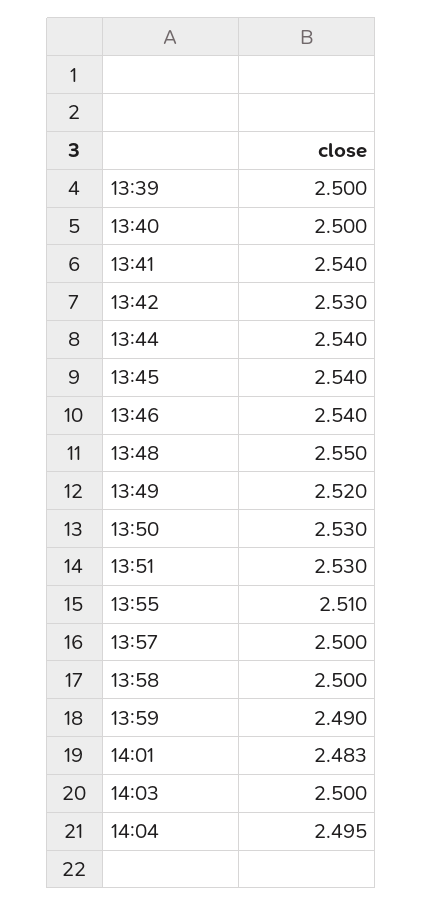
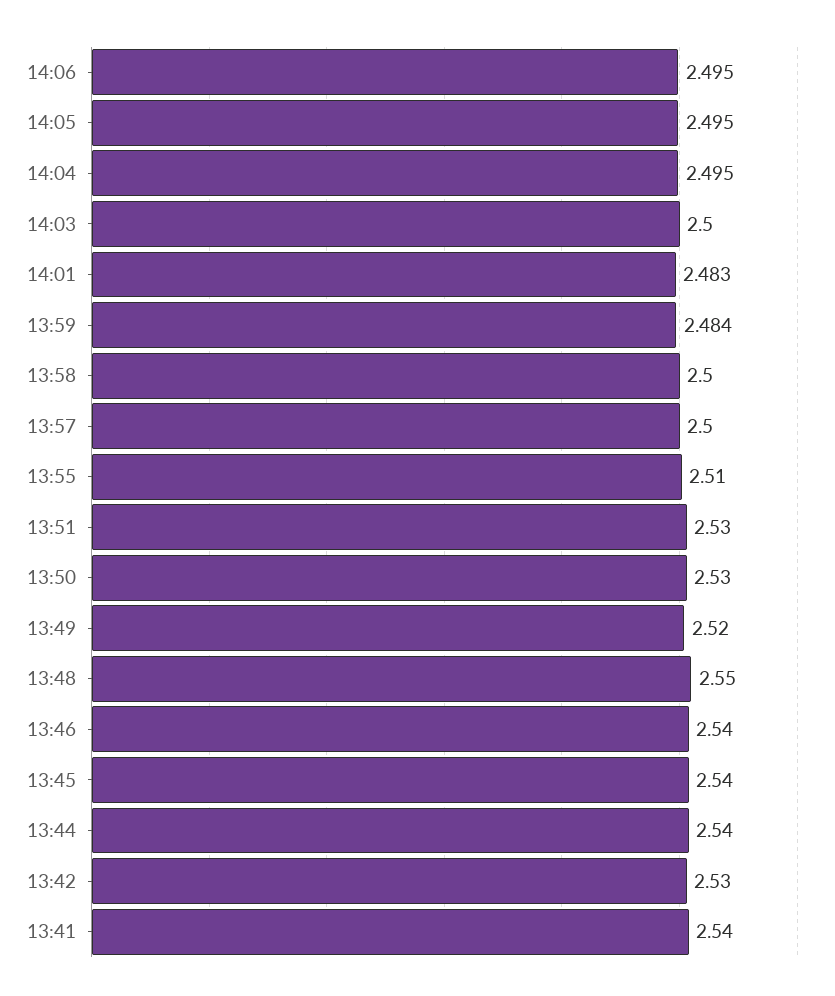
13:39: 2.5 -> none
13:40: 2.5 -> none
13:59: 2.49 -> 2.484
14:06: none -> 2.495
14:05: none -> 2.495

